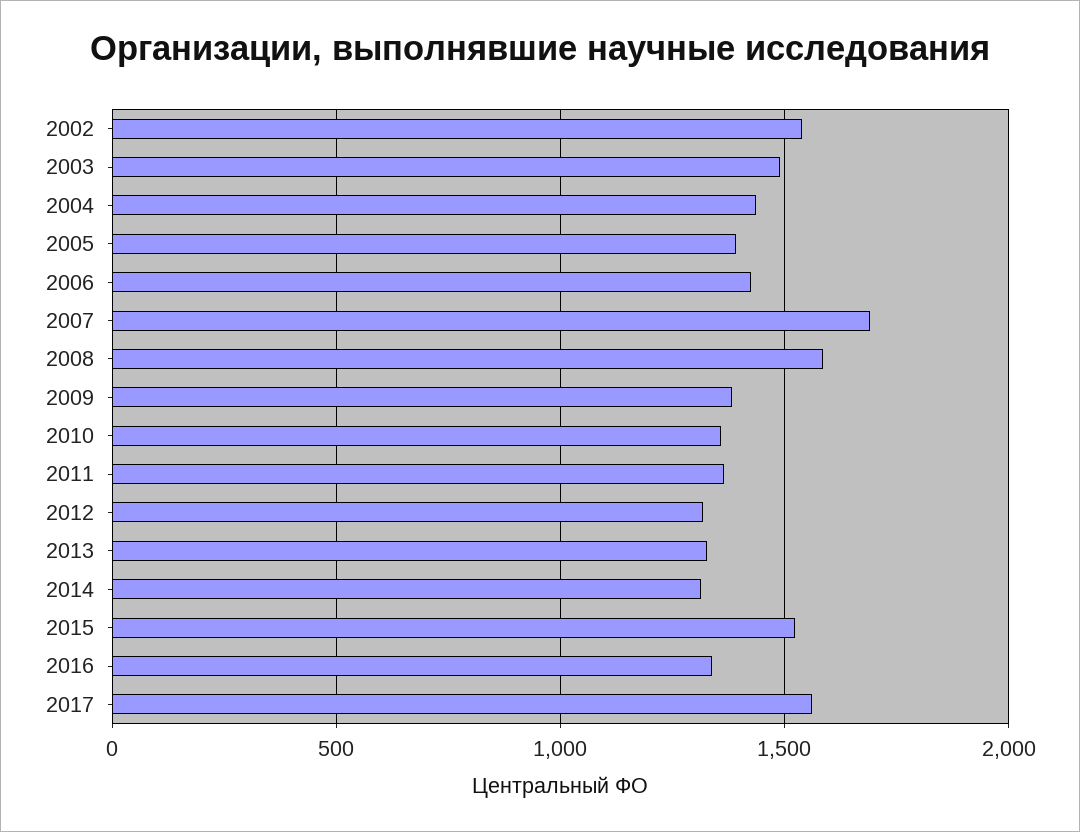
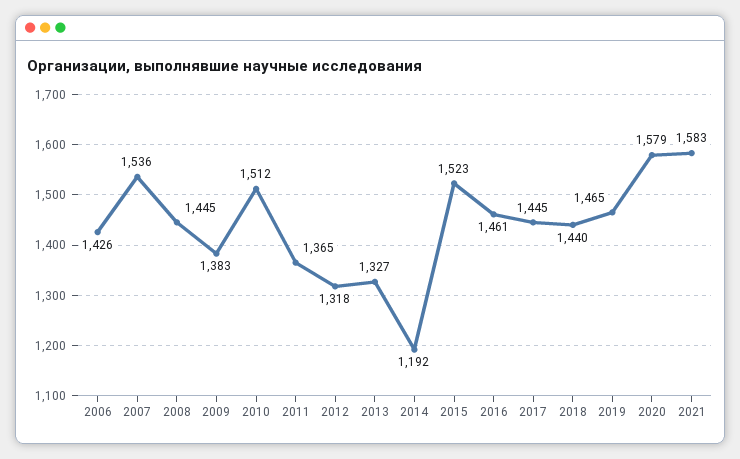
2002: 1550 -> none
2003: 1500 -> none
2004: 1450 -> none
2005: 1400 -> none
2007: 1700 -> 1536
2008: 1600 -> 1445
2010: 1350 -> 1512
2014: 1300 -> 1192
2016: 1350 -> 1461
2017: 1550 -> 1445
2018: none -> 1440
2019: none -> 1465
2020: none -> 1579
2021: none -> 1583

